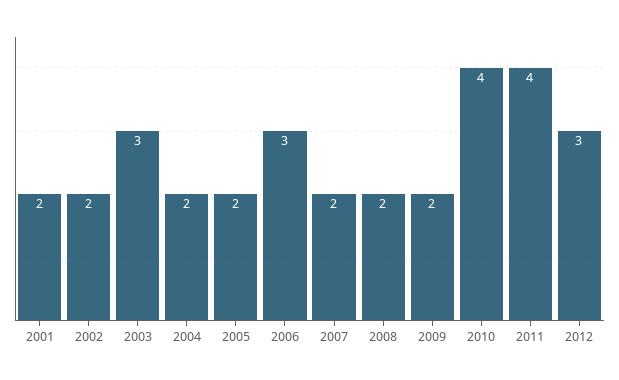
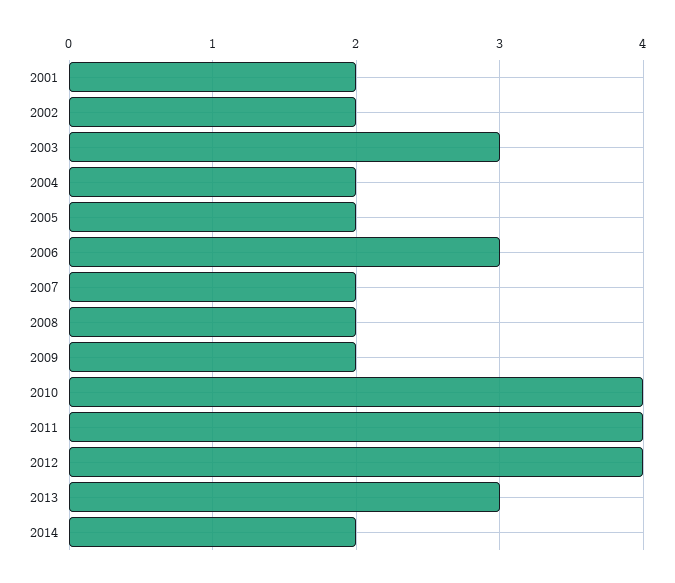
2012: 3 -> 4
2013: none -> 3
2014: none -> 2

